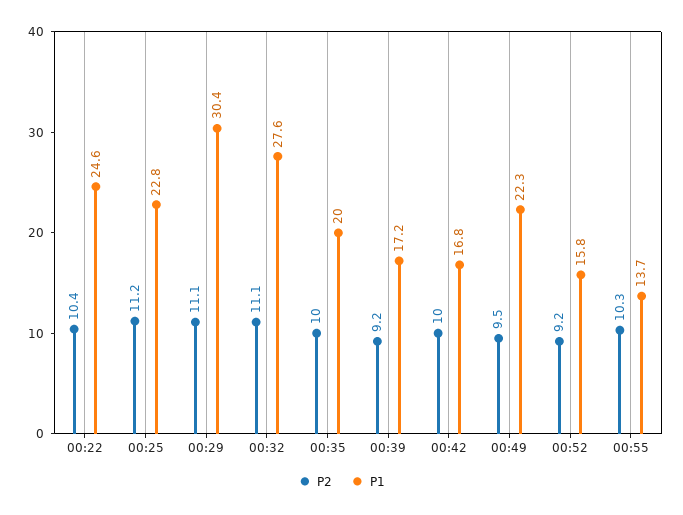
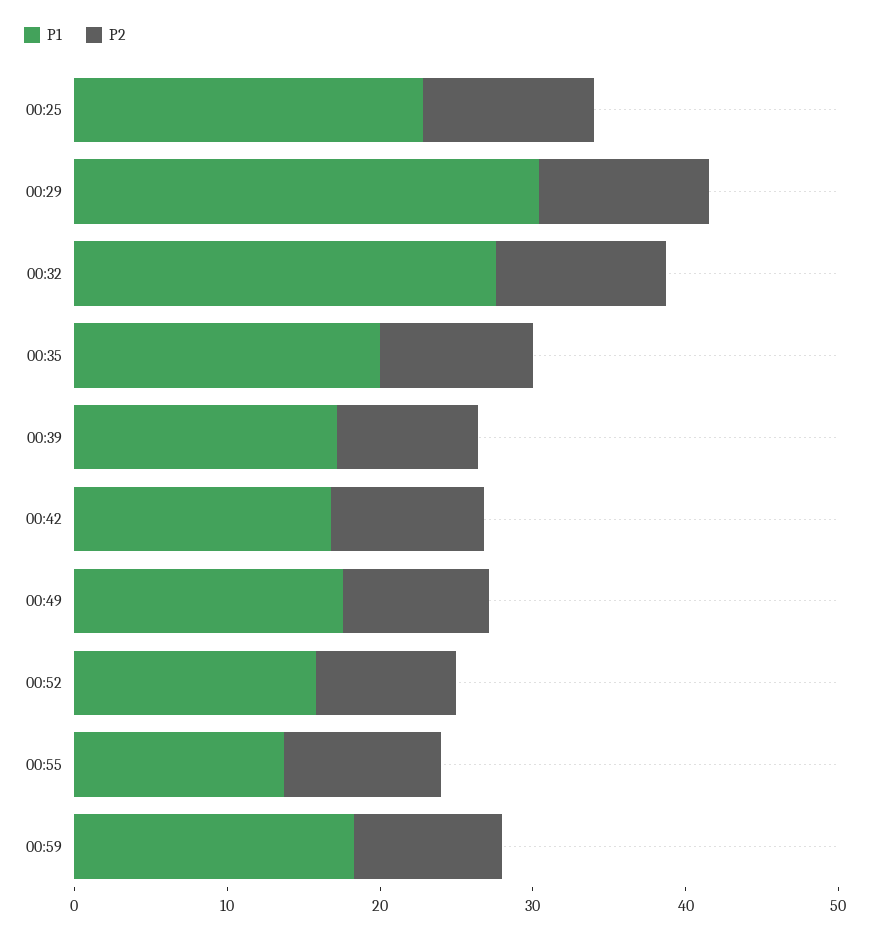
P2, 00:22: 10.4 -> none
P1, 00:22: 24.6 -> none
P1, 00:49: 22.3 -> 18
P1, 00:59: none -> 18
P2, 00:59: none -> 10

